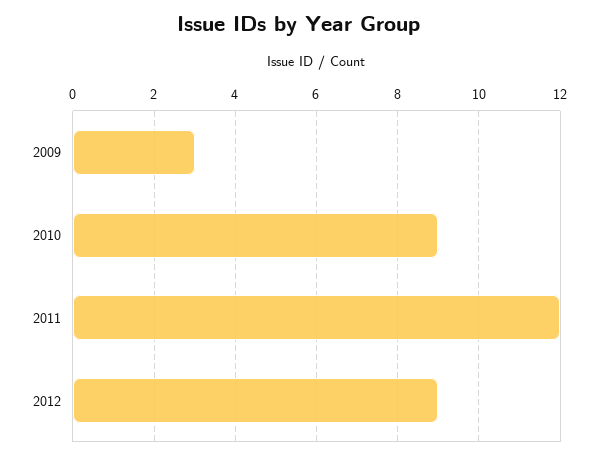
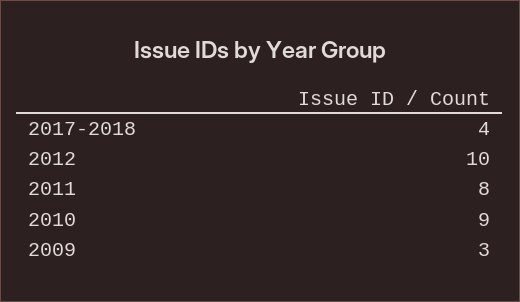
2011: 12 -> 8
2012: 9 -> 10
2017-2018: none -> 4

